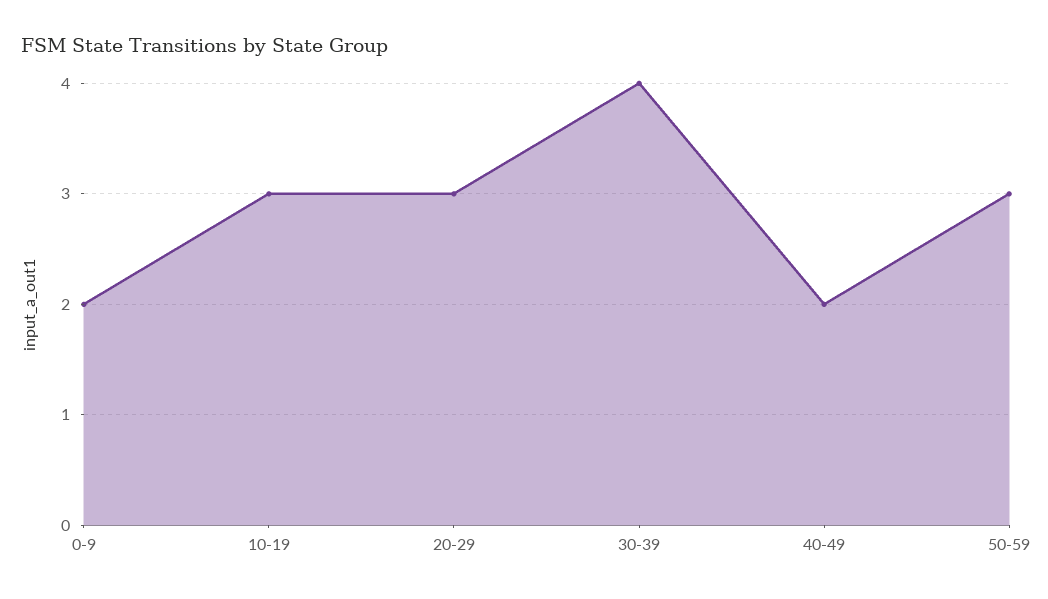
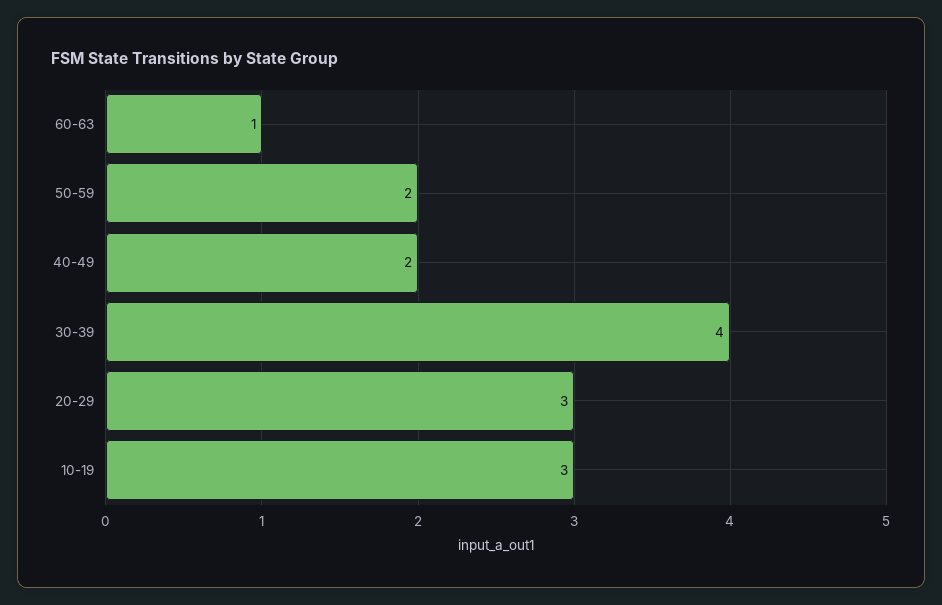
0-9: 2 -> none
50-59: 3 -> 2
60-63: none -> 1

